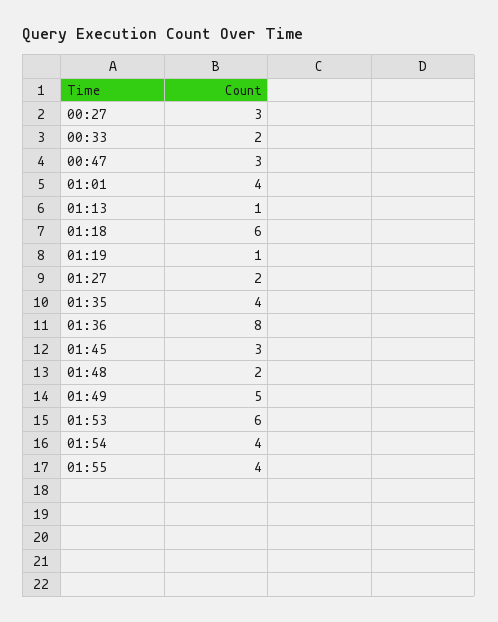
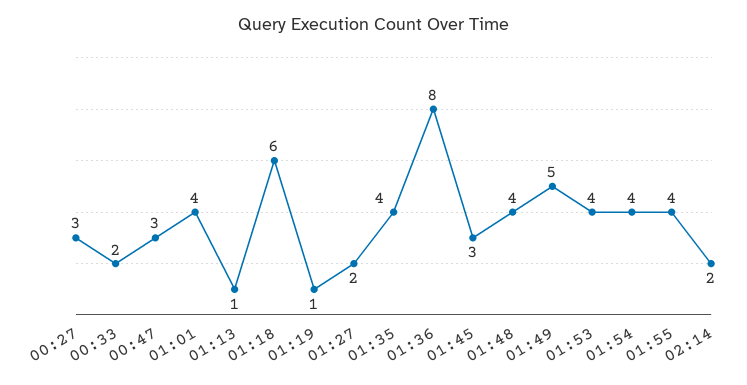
01:48: 2 -> 4
01:53: 6 -> 4
02:14: none -> 2

